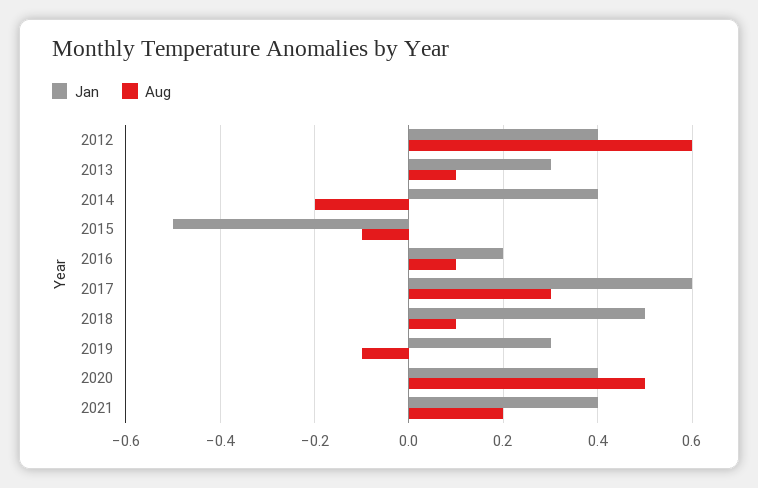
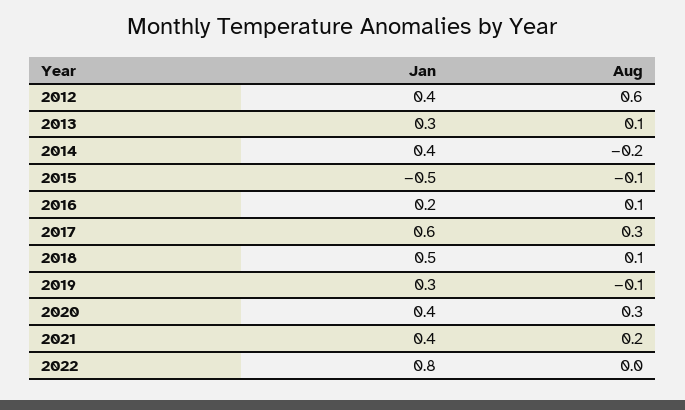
Aug, 2020: 0.5 -> 0.3
Jan, 2022: none -> 0.8
Aug, 2022: none -> 0

